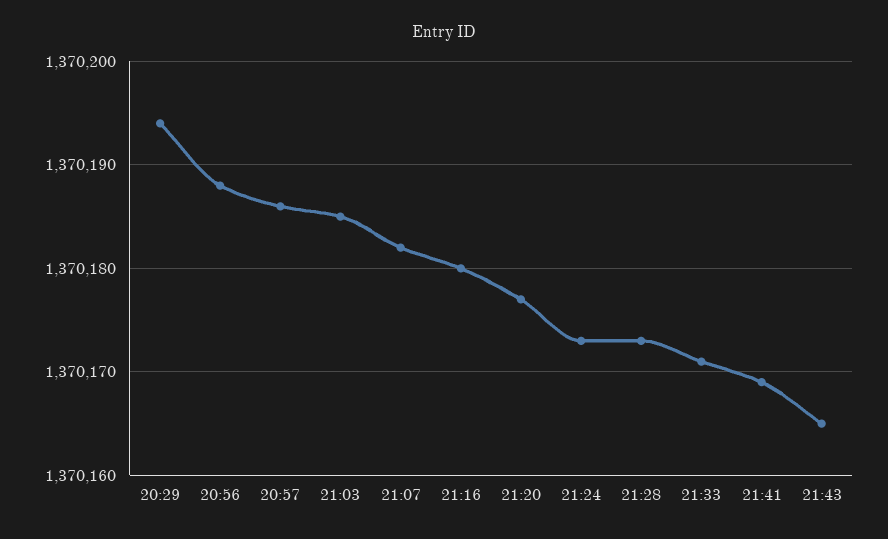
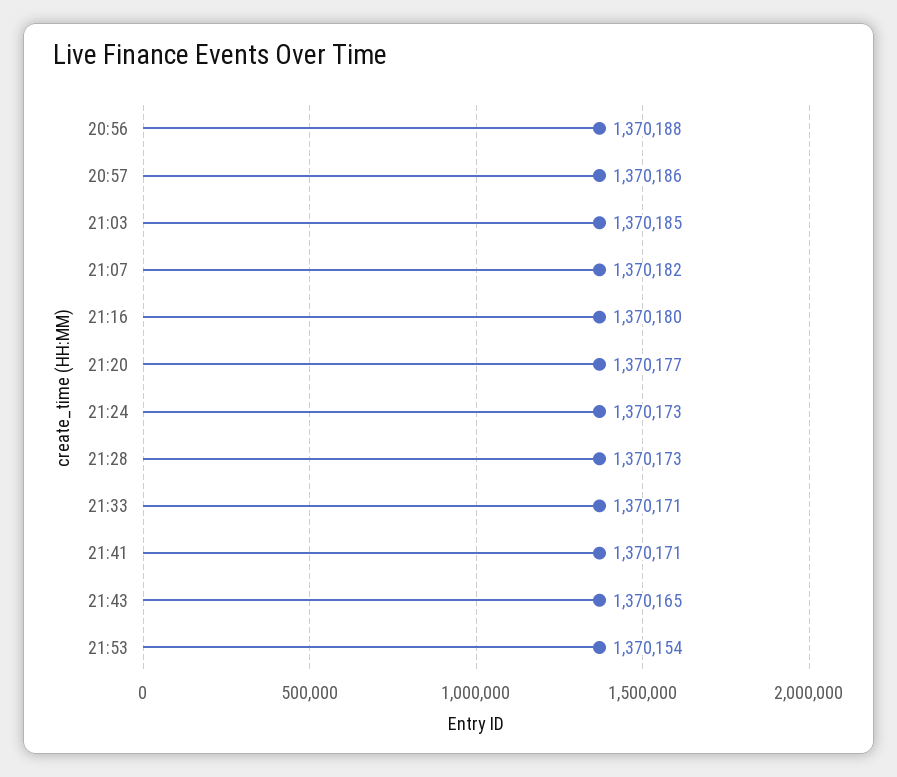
20:29: 1370194 -> none
21:41: 1370169 -> 1370171
21:53: none -> 1370154

